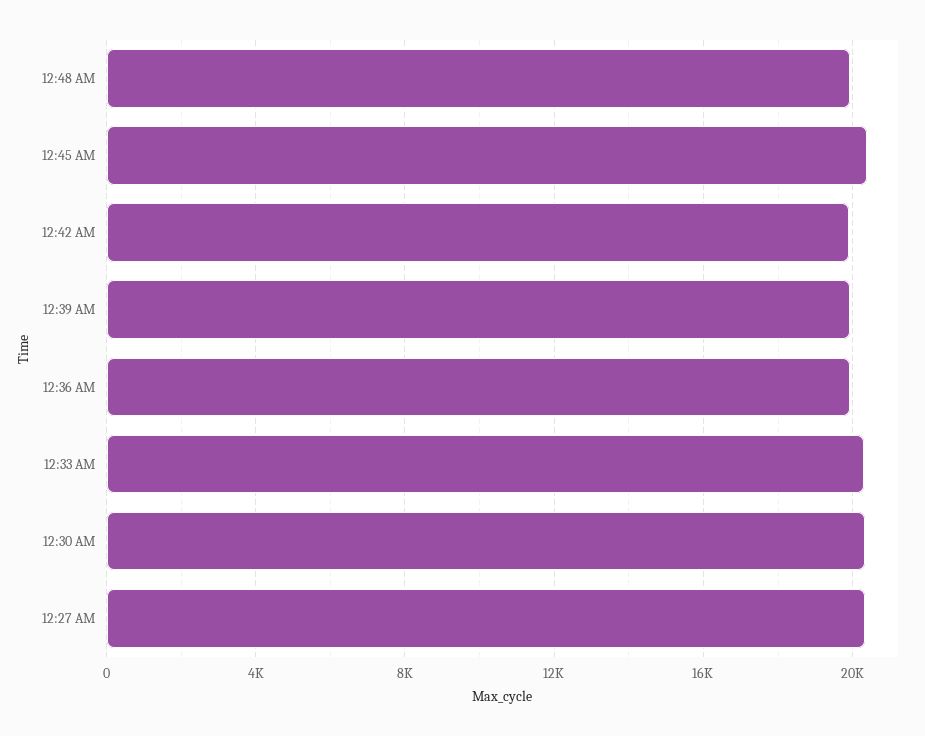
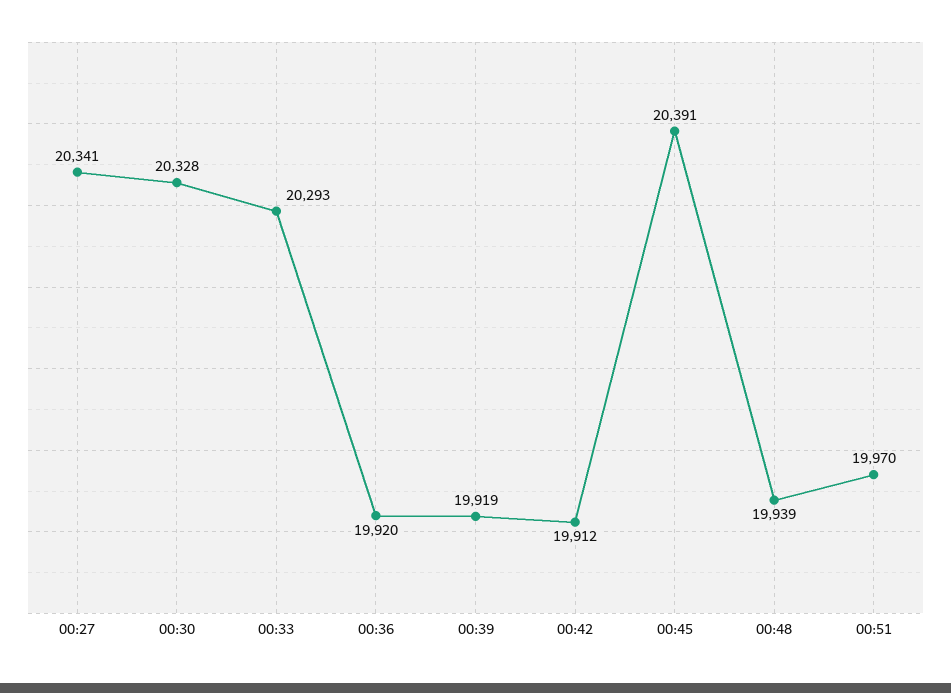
00:51: none -> 19970

